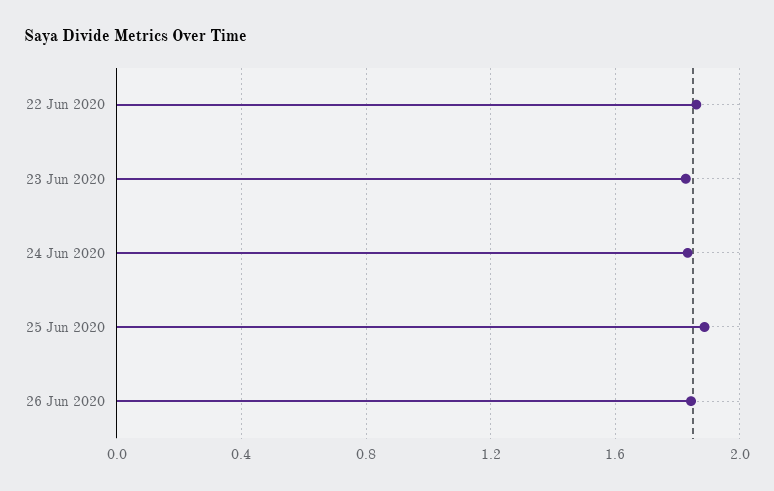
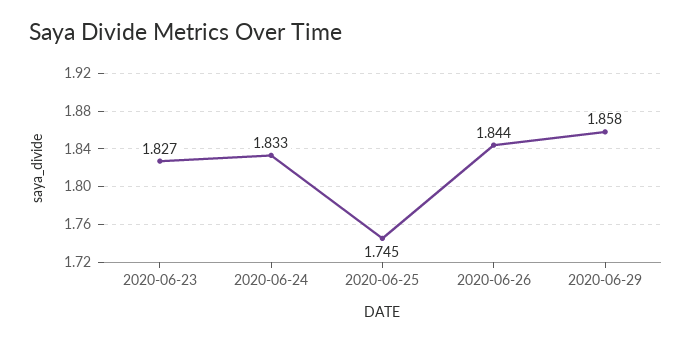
22 Jun 2020: 1.85 -> none
25 Jun 2020: 1.9 -> 1.745
2020-06-29: none -> 1.858

